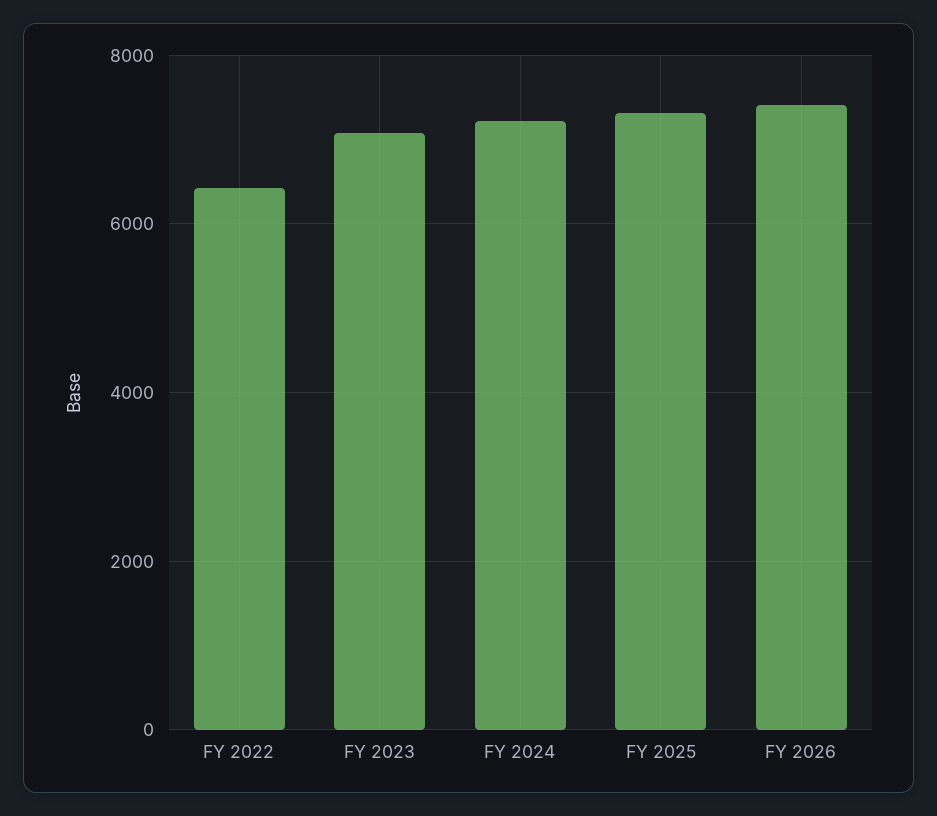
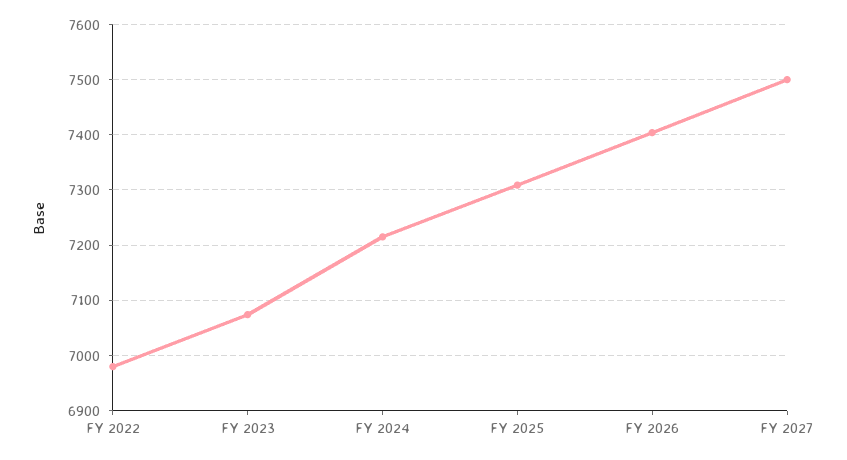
FY 2022: 6400 -> 6980
FY 2027: none -> 7500

